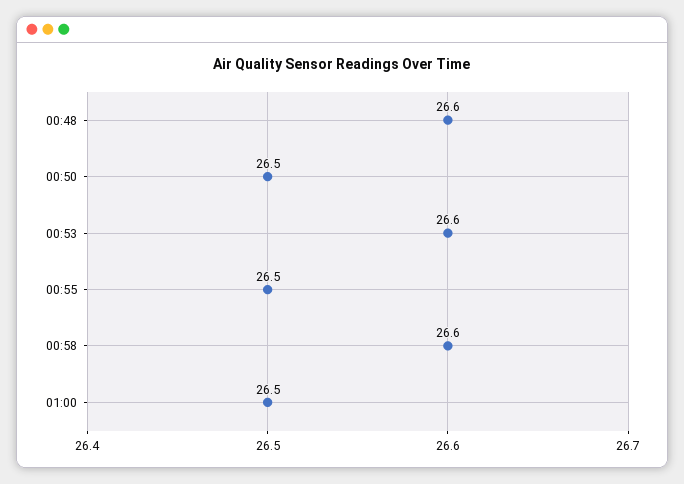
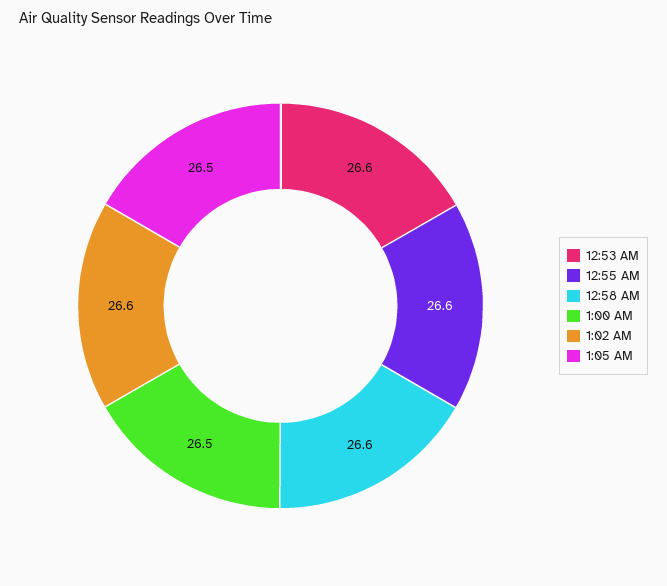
00:48: 26.6 -> none
00:50: 26.5 -> none
00:55: 26.5 -> 26.6
1:02 AM: none -> 26.6
1:05 AM: none -> 26.5

